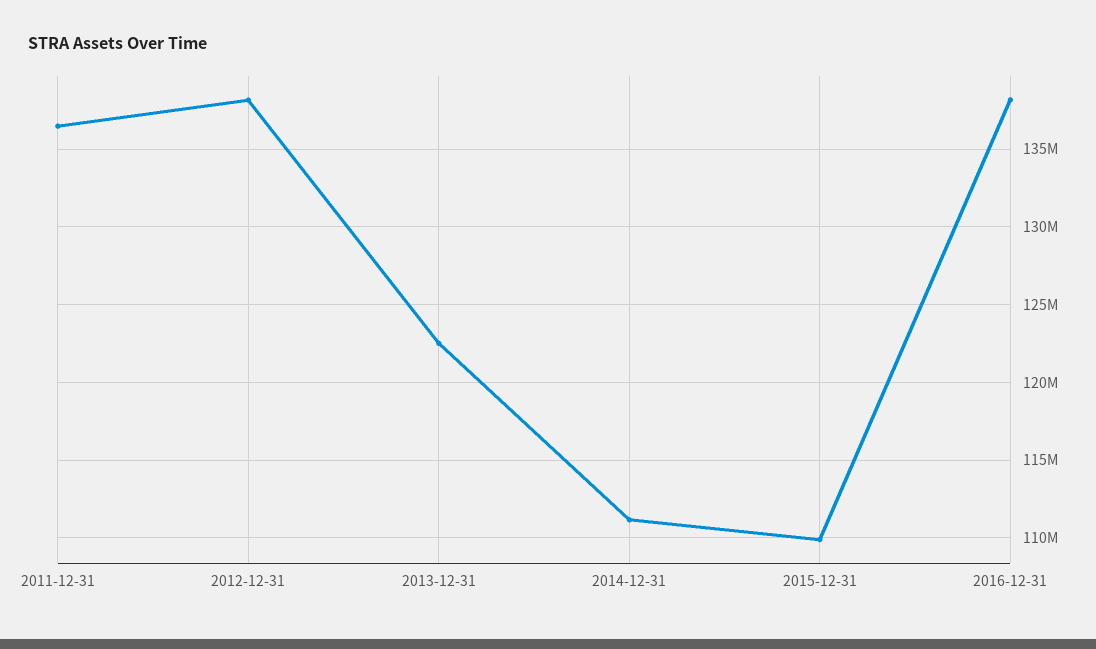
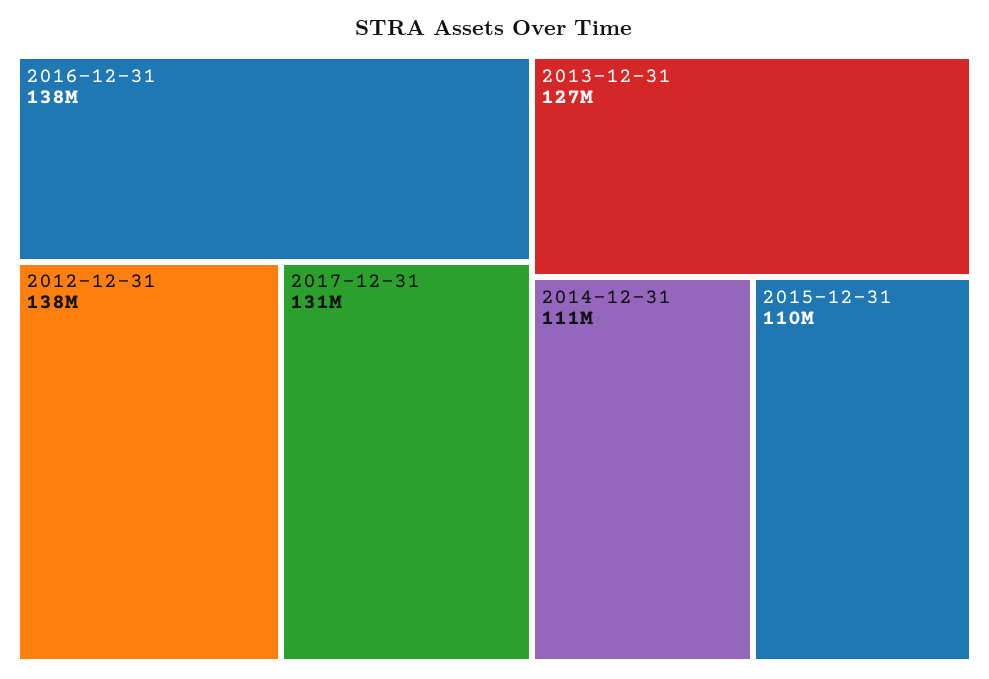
2011-12-31: 136500000 -> none
2013-12-31: 122500000 -> 127000000
2017-12-31: none -> 131000000

